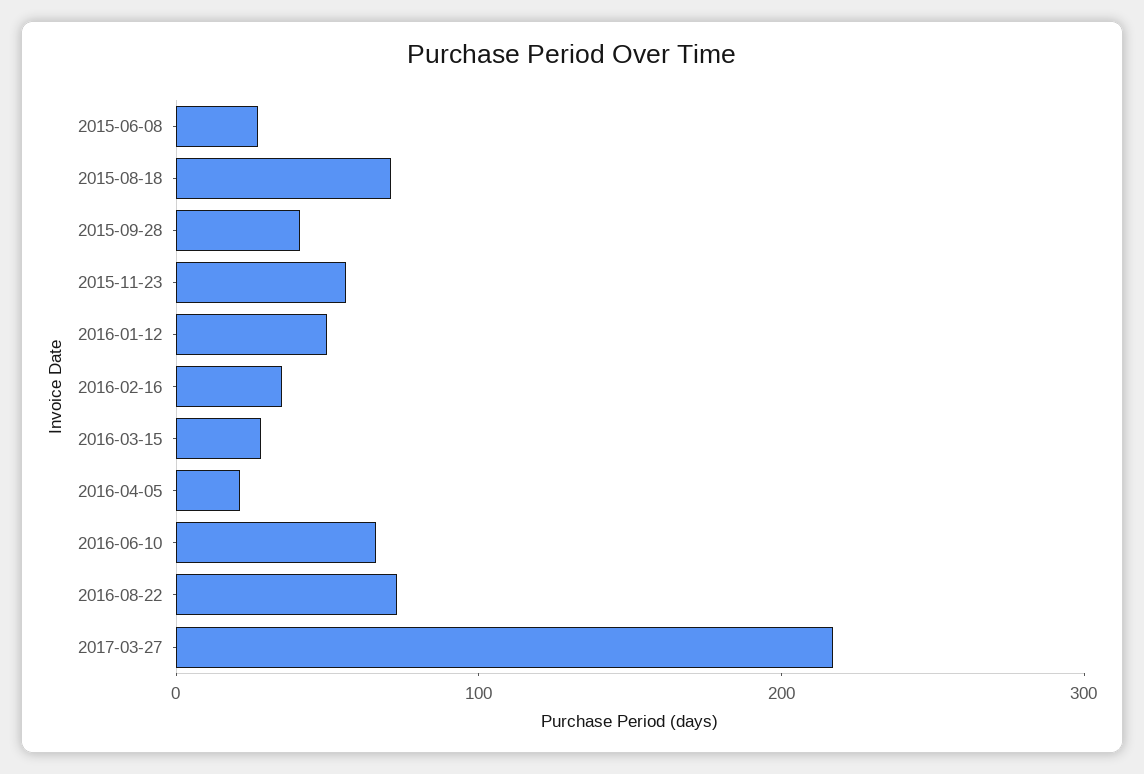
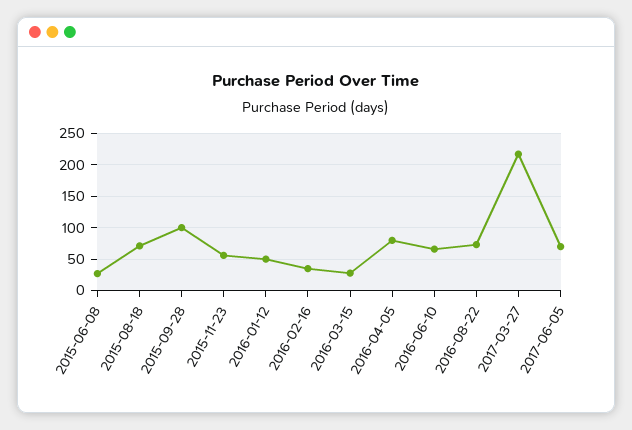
2015-09-28: 40 -> 100
2016-04-05: 20 -> 80
2017-06-05: none -> 70

